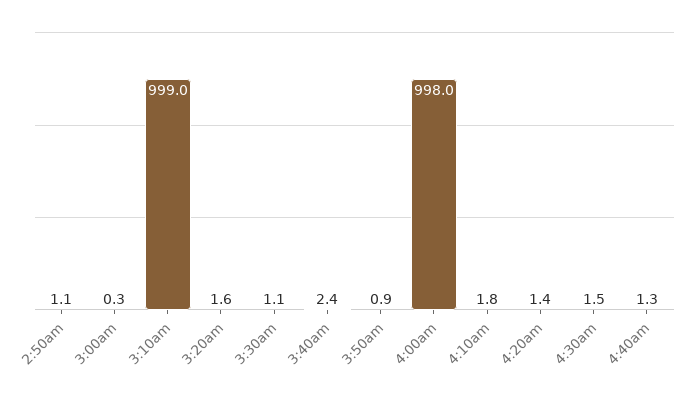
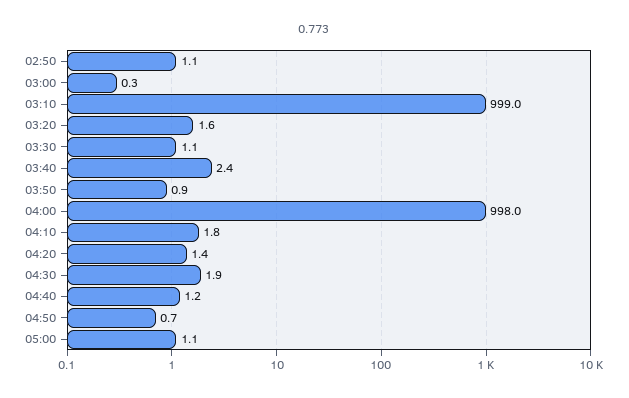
4:30am: 1.5 -> 1.9
4:40am: 1.3 -> 1.2
04:50: none -> 0.7
05:00: none -> 1.1

